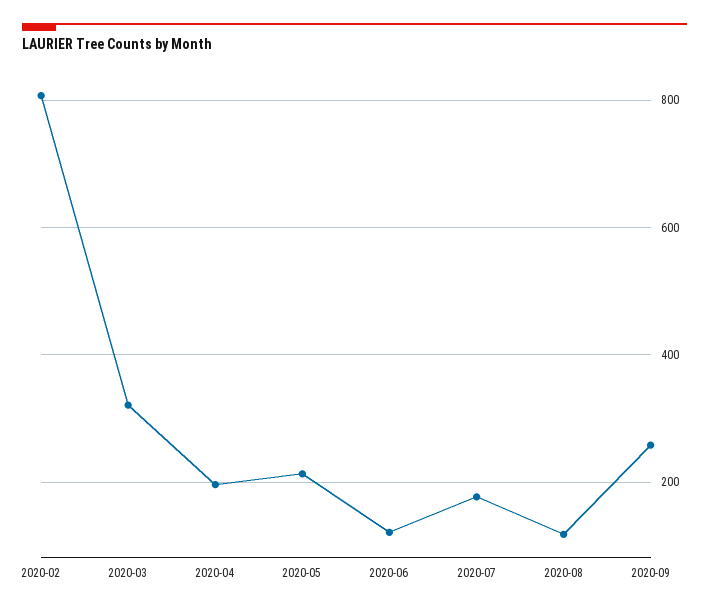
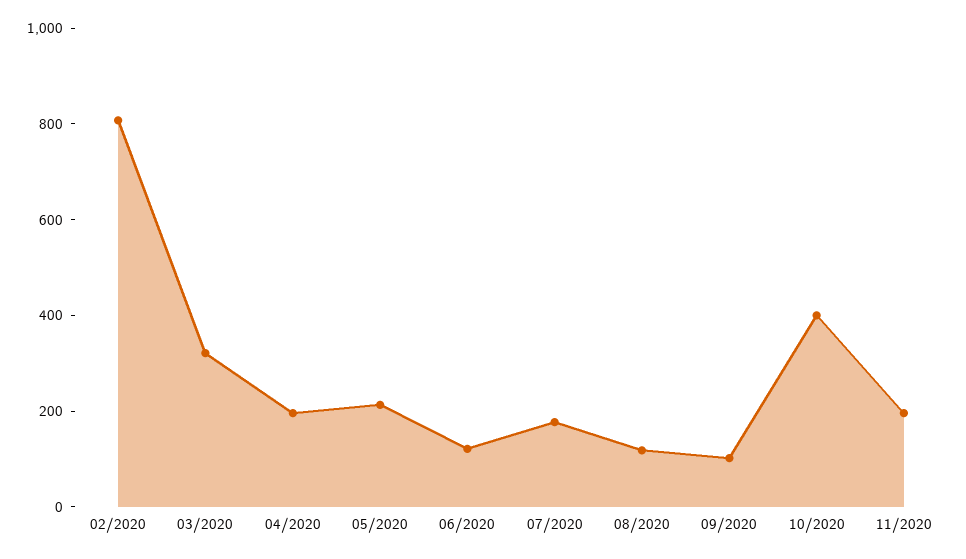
2020-09: 260 -> 100
10/2020: none -> 400
11/2020: none -> 200

